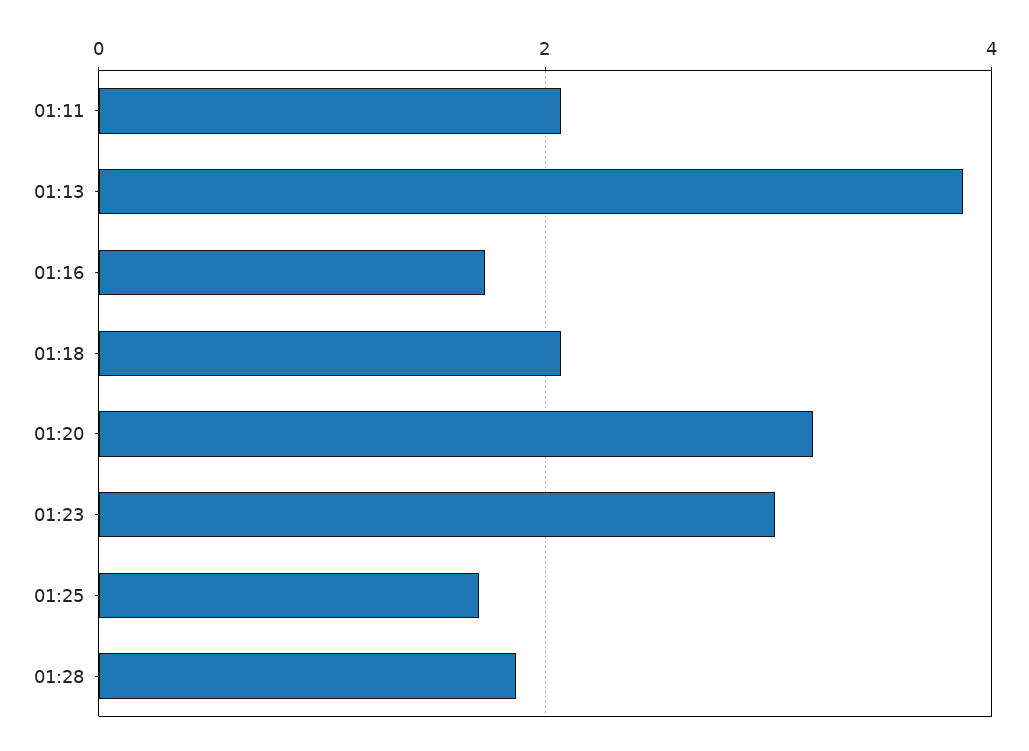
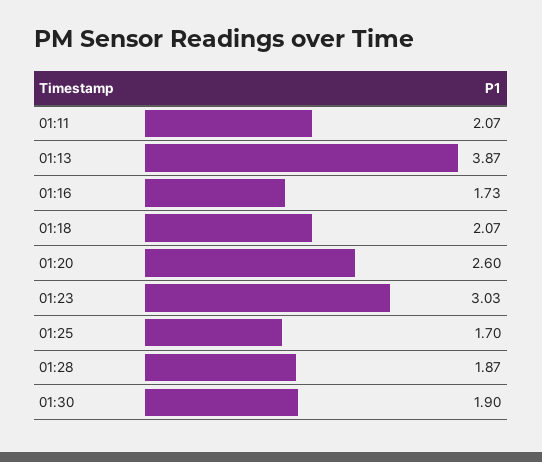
01:20: 3.2 -> 2.6
01:30: none -> 1.9

